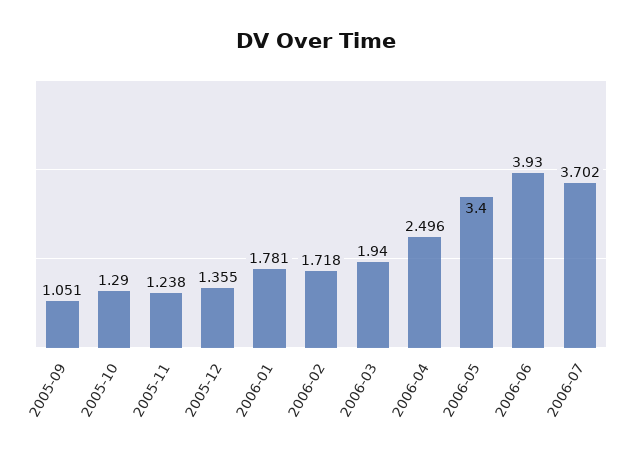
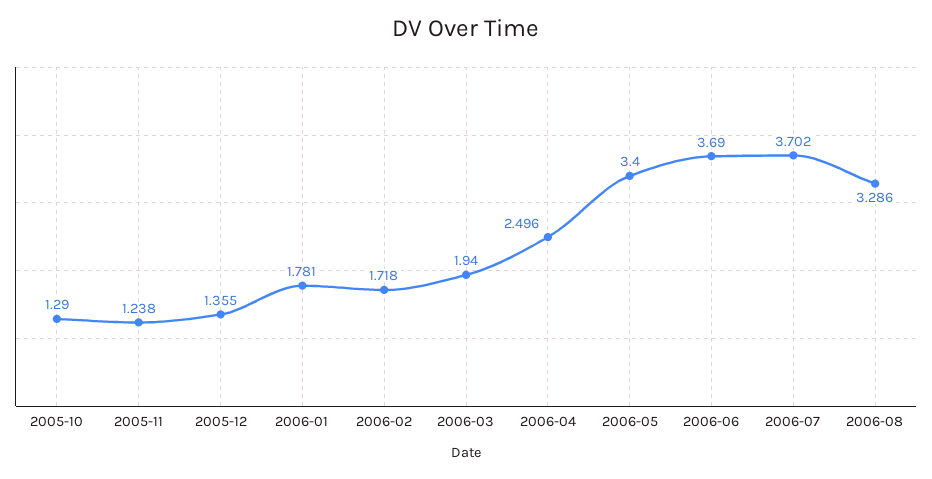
2005-09: 1.051 -> none
2006-06: 3.93 -> 3.69
2006-08: none -> 3.286

